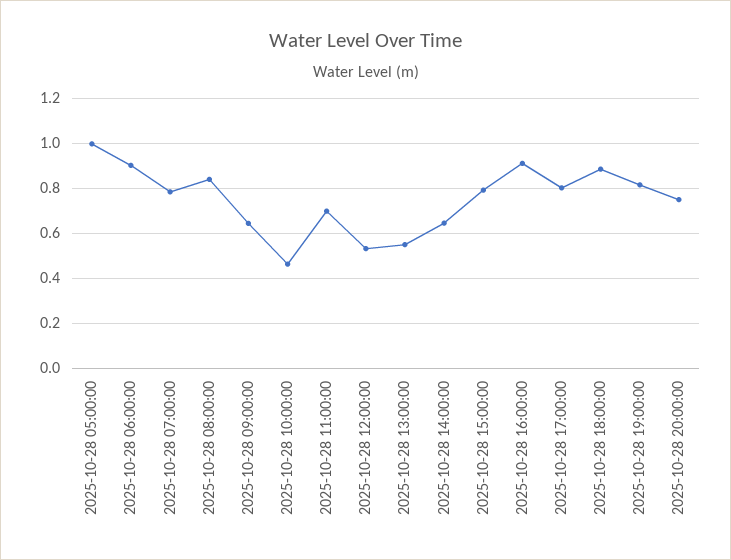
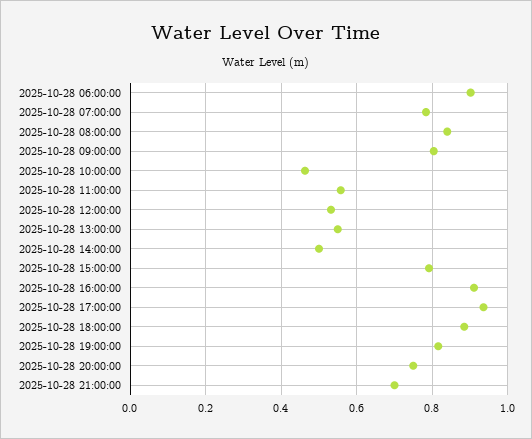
2025-10-28 05:00:00: 1 -> none
2025-10-28 09:00:00: 0.65 -> 0.8
2025-10-28 11:00:00: 0.7 -> 0.56
2025-10-28 14:00:00: 0.65 -> 0.5
2025-10-28 17:00:00: 0.8 -> 0.94
2025-10-28 21:00:00: none -> 0.7

